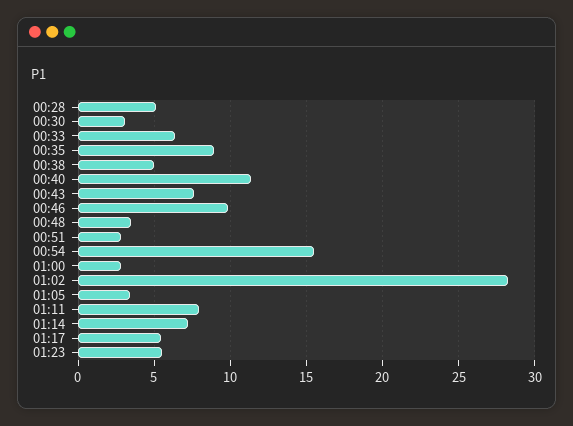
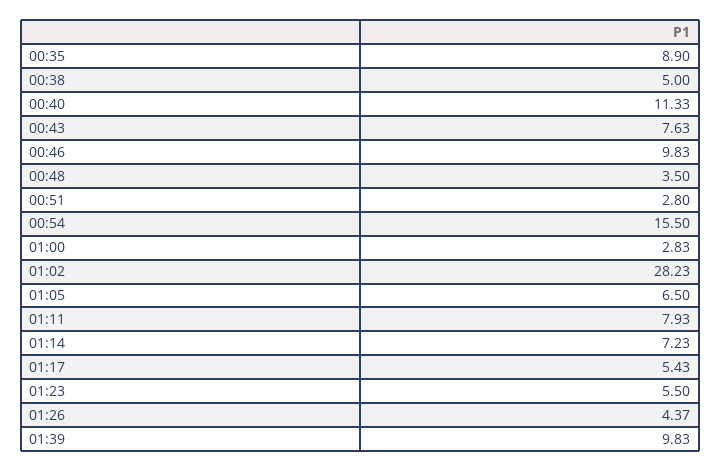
00:28: 5 -> none
00:30: 3 -> none
00:33: 6.5 -> none
01:05: 3.5 -> 6.5
01:26: none -> 4.37
01:39: none -> 9.83

